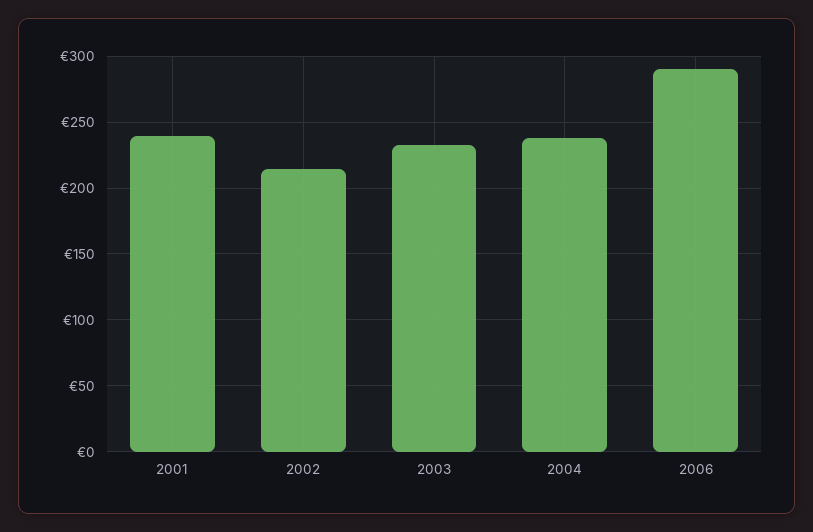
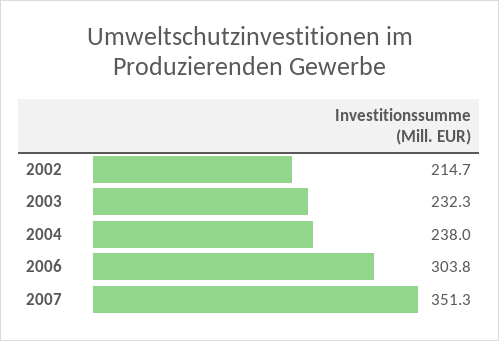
2001: 240 -> none
2006: 290 -> 303.8
2007: none -> 351.3

